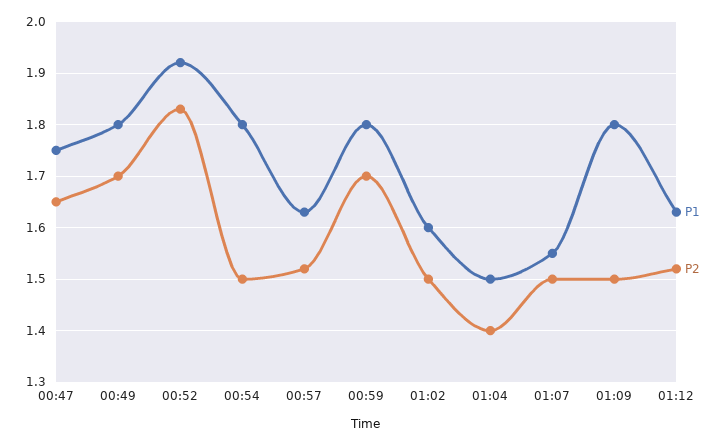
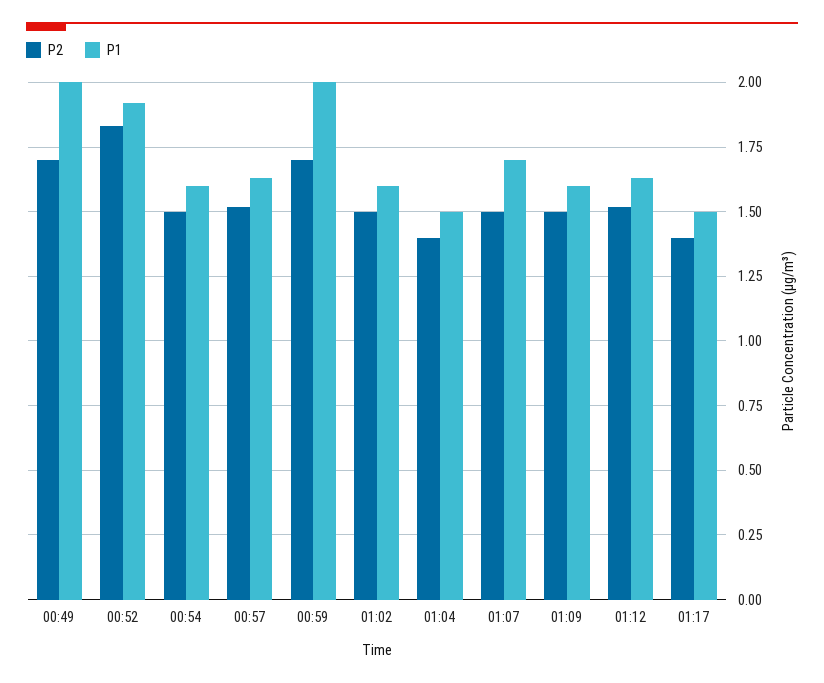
P1, 00:47: 1.75 -> none
P2, 00:47: 1.65 -> none
P1, 00:49: 1.8 -> 2
P1, 00:54: 1.8 -> 1.6
P1, 00:59: 1.8 -> 2
P1, 01:07: 1.55 -> 1.7
P1, 01:09: 1.8 -> 1.6
P2, 01:17: none -> 1.4
P1, 01:17: none -> 1.5

